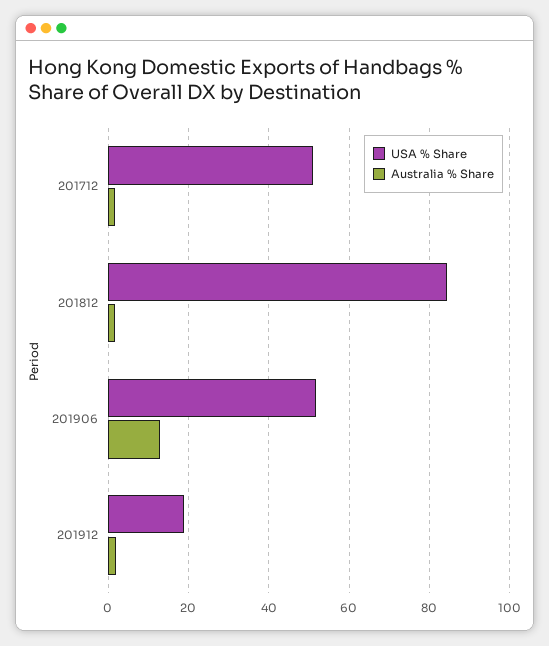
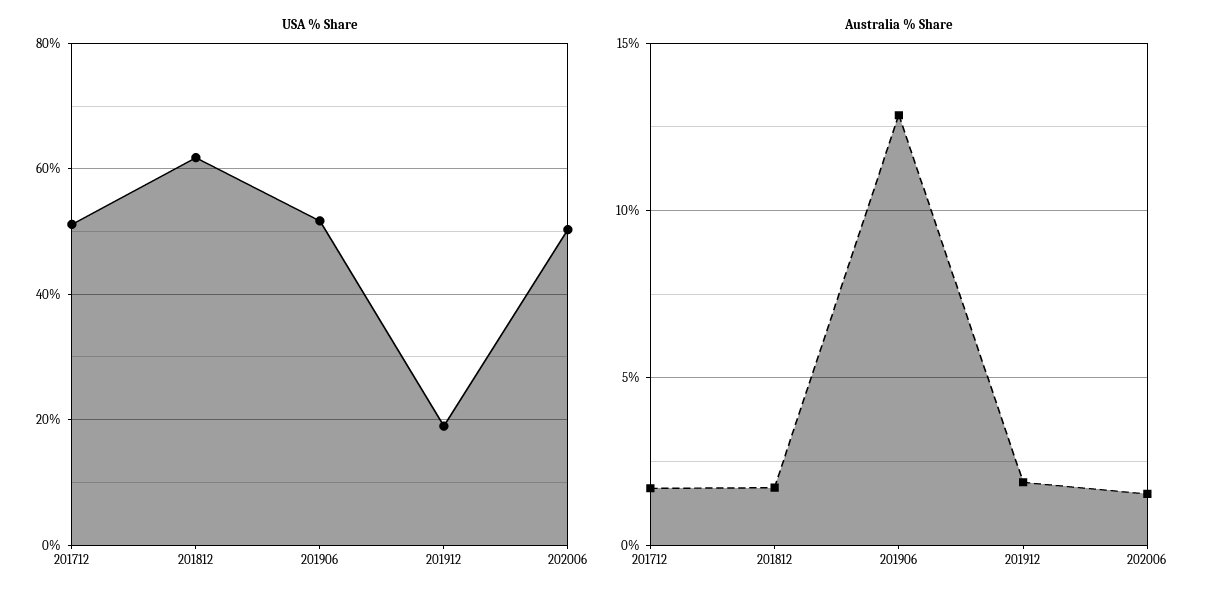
USA % Share, 201812: 84 -> 62
USA % Share, 202006: none -> 50
Australia % Share, 202006: none -> 1.5

